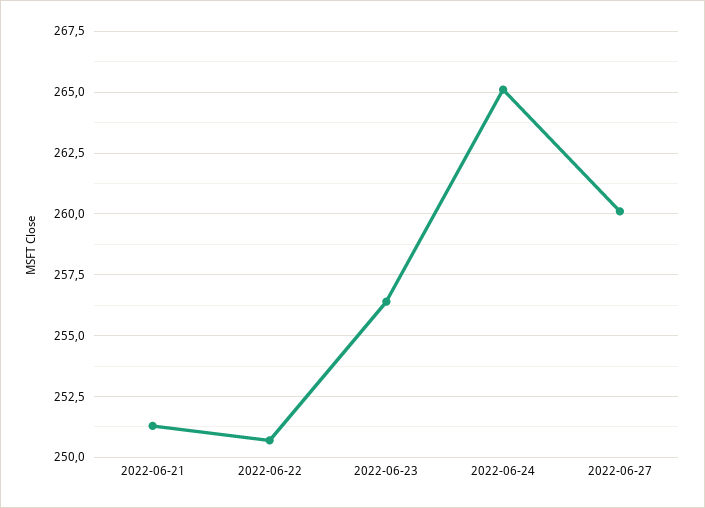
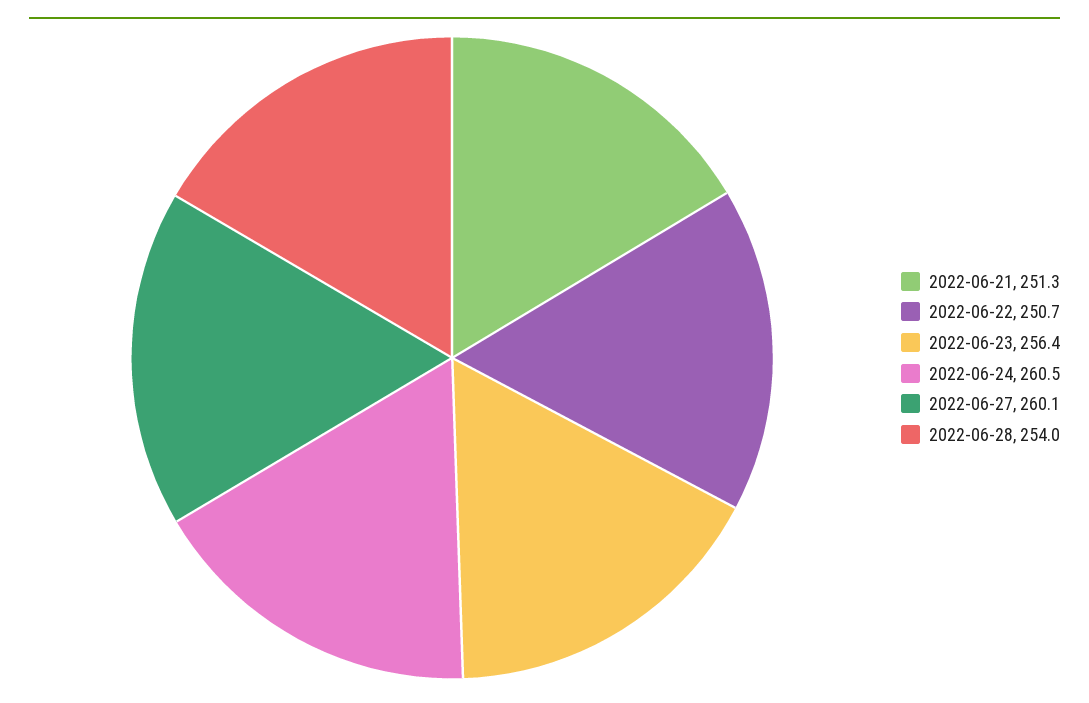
2022-06-24: 265 -> 260.5
2022-06-28: none -> 254

